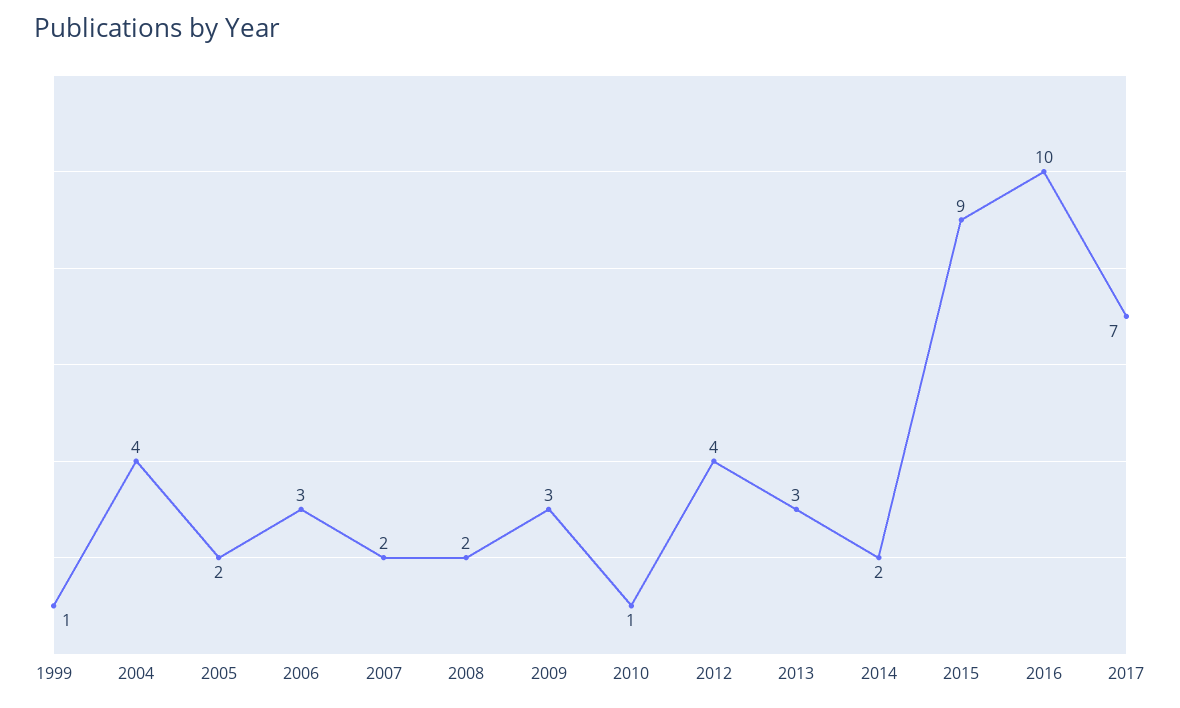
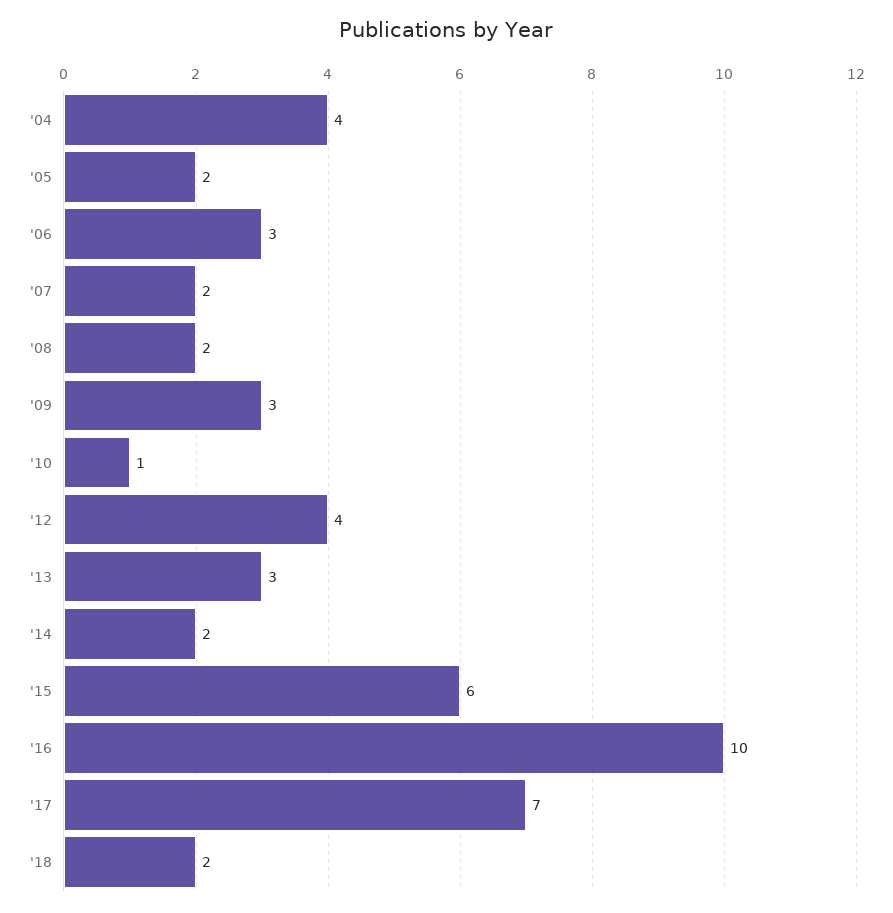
1999: 1 -> none
2015: 9 -> 6
'18: none -> 2

